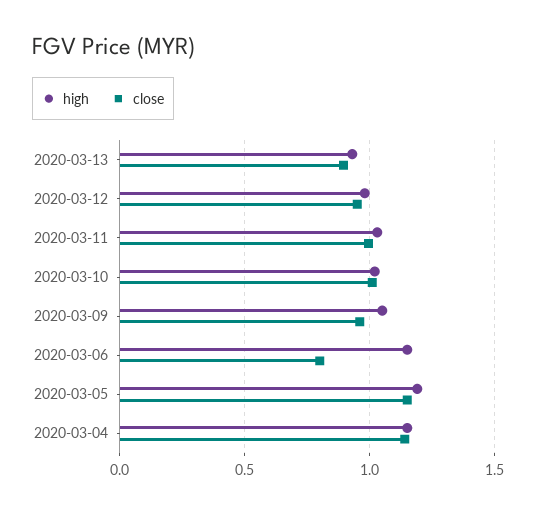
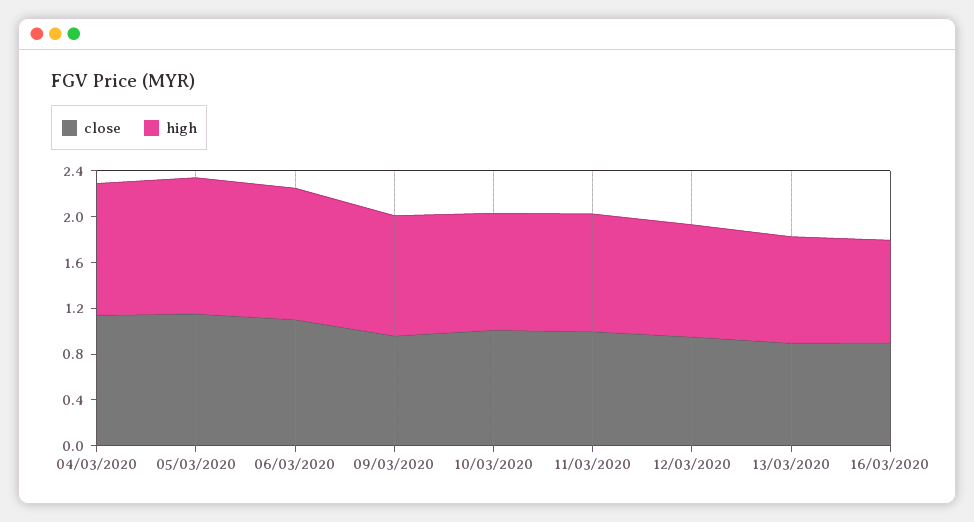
close, 2020-03-06: 0.8 -> 1.1
close, 16/03/2020: none -> 0.9
high, 16/03/2020: none -> 0.9

